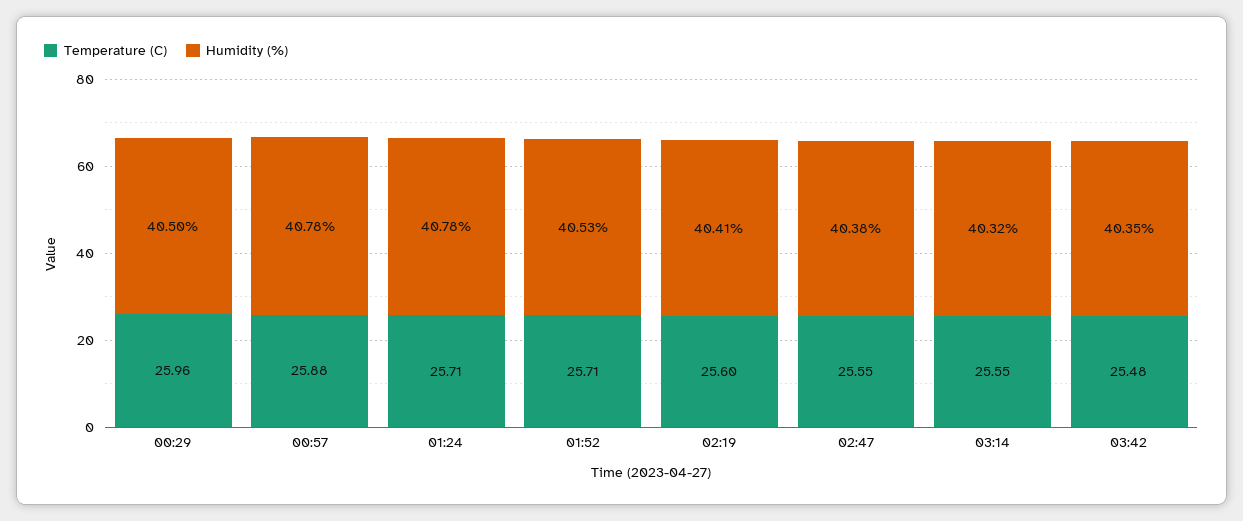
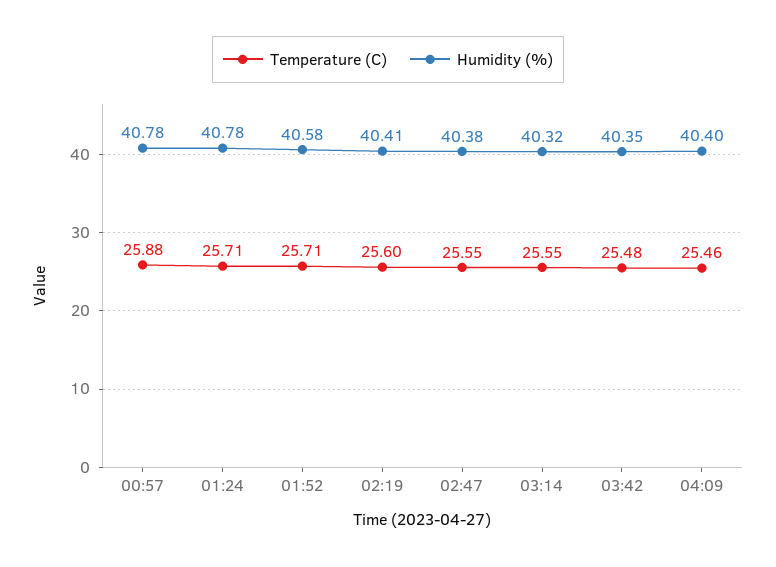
Temperature (C), 00:29: 25.96 -> none
Humidity (%), 00:29: 40.5 -> none
Humidity (%), 01:52: 40.53 -> 40.58
Temperature (C), 04:09: none -> 25.46
Humidity (%), 04:09: none -> 40.4

